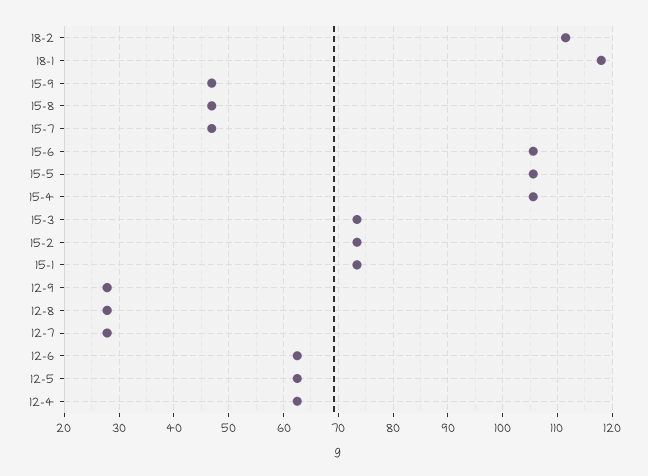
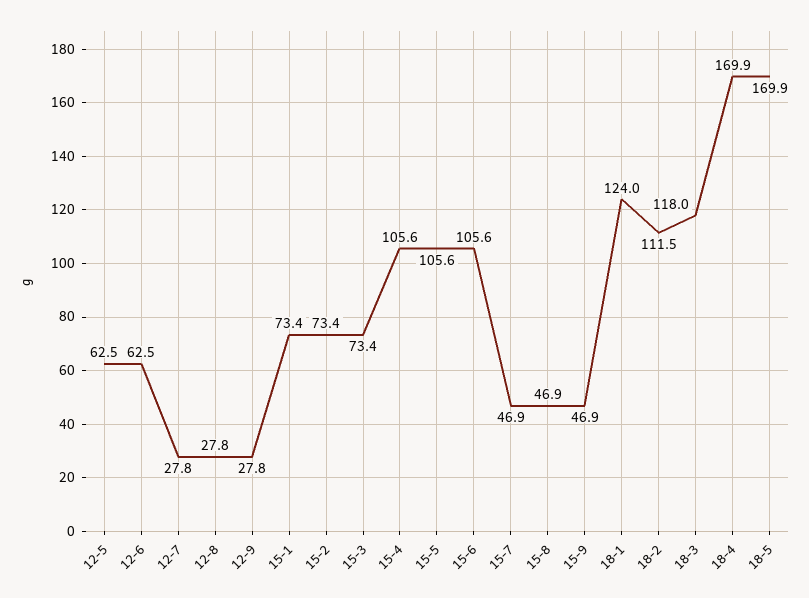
18-1: 118 -> 124
12-4: 62 -> none
18-3: none -> 118
18-4: none -> 169.9
18-5: none -> 169.9

